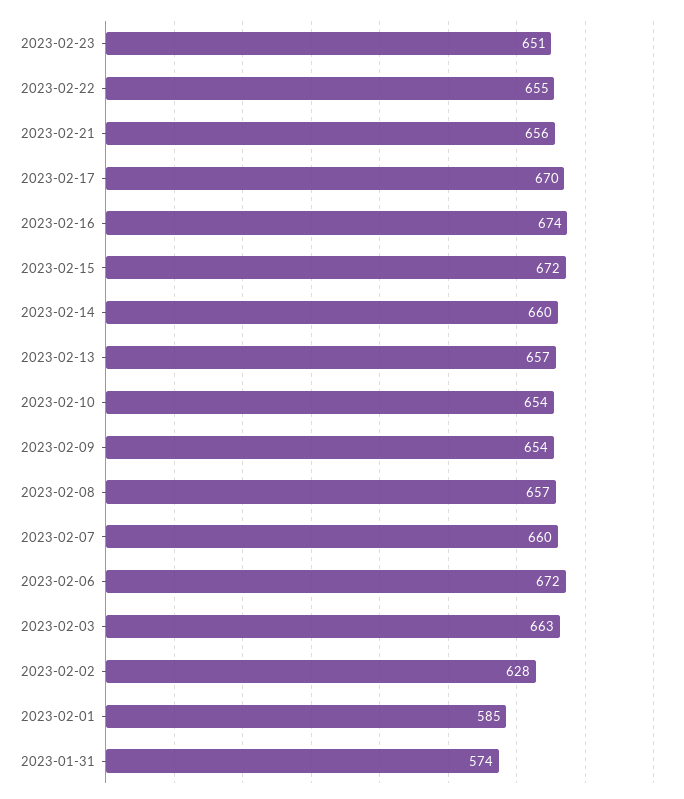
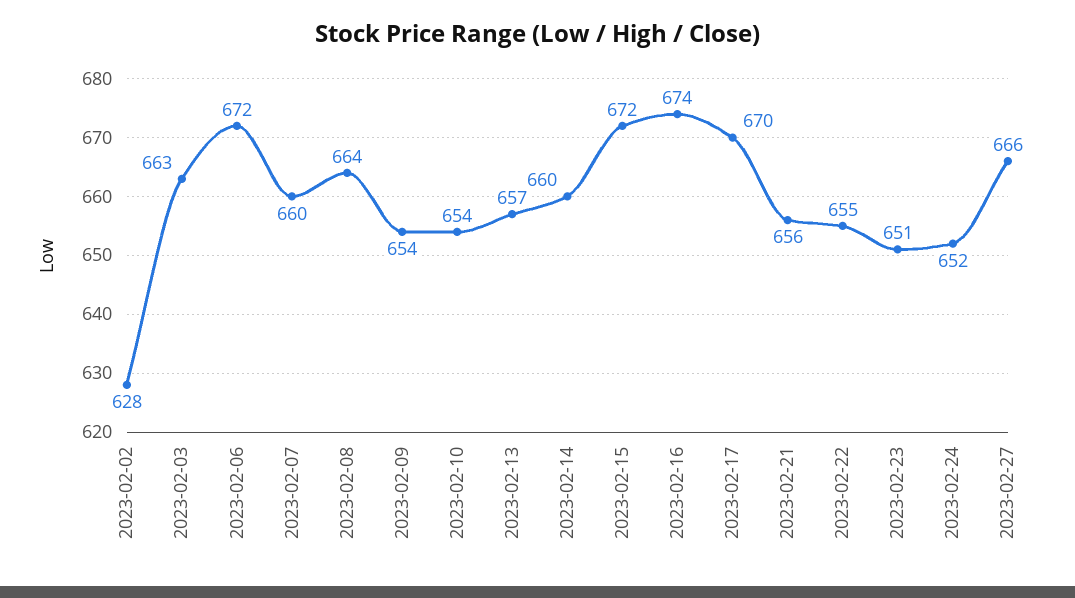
2023-02-08: 657 -> 664
2023-02-01: 585 -> none
2023-01-31: 574 -> none
2023-02-24: none -> 652
2023-02-27: none -> 666

